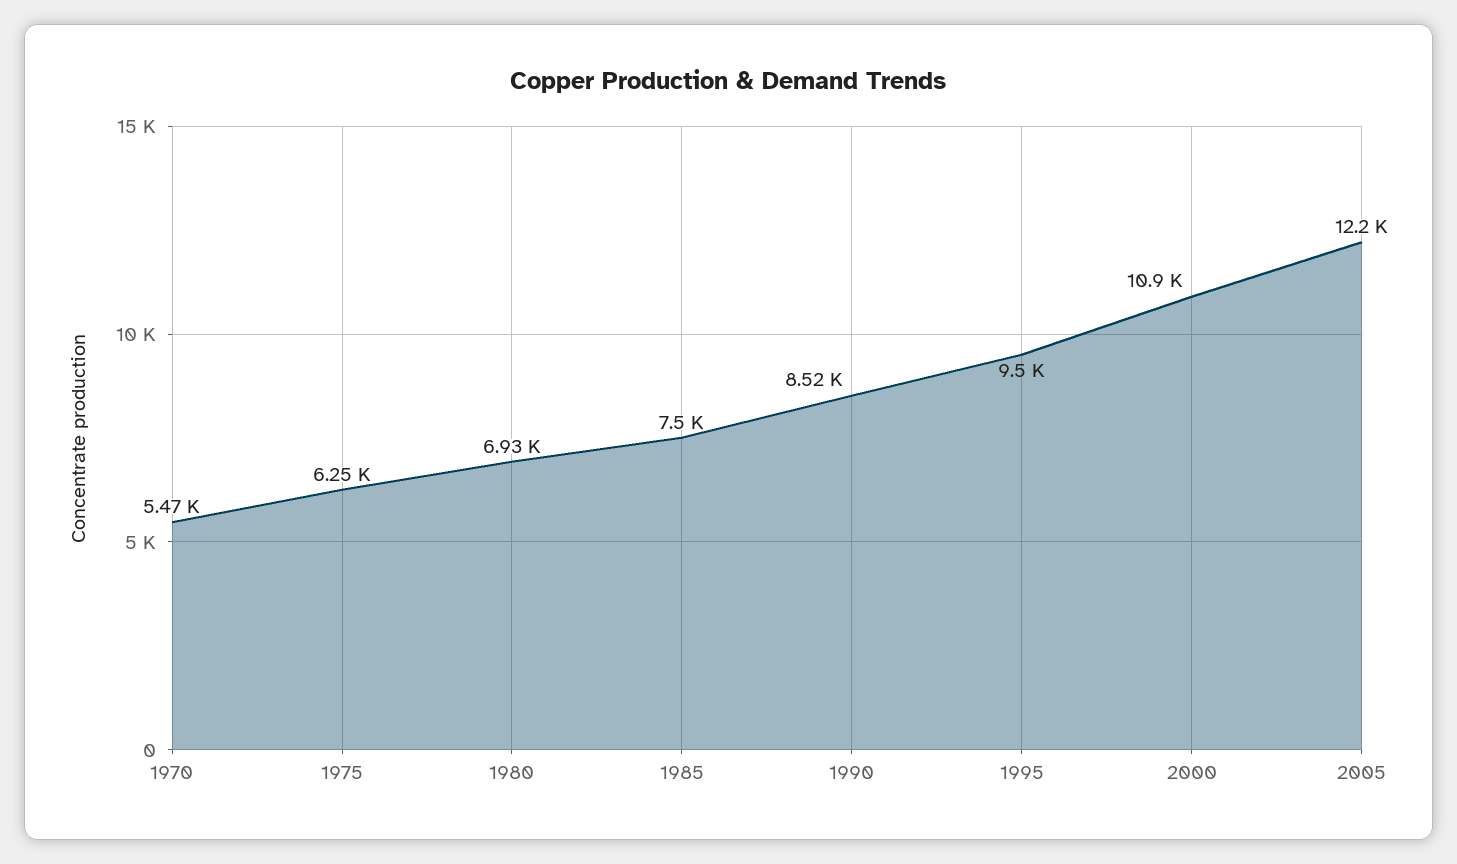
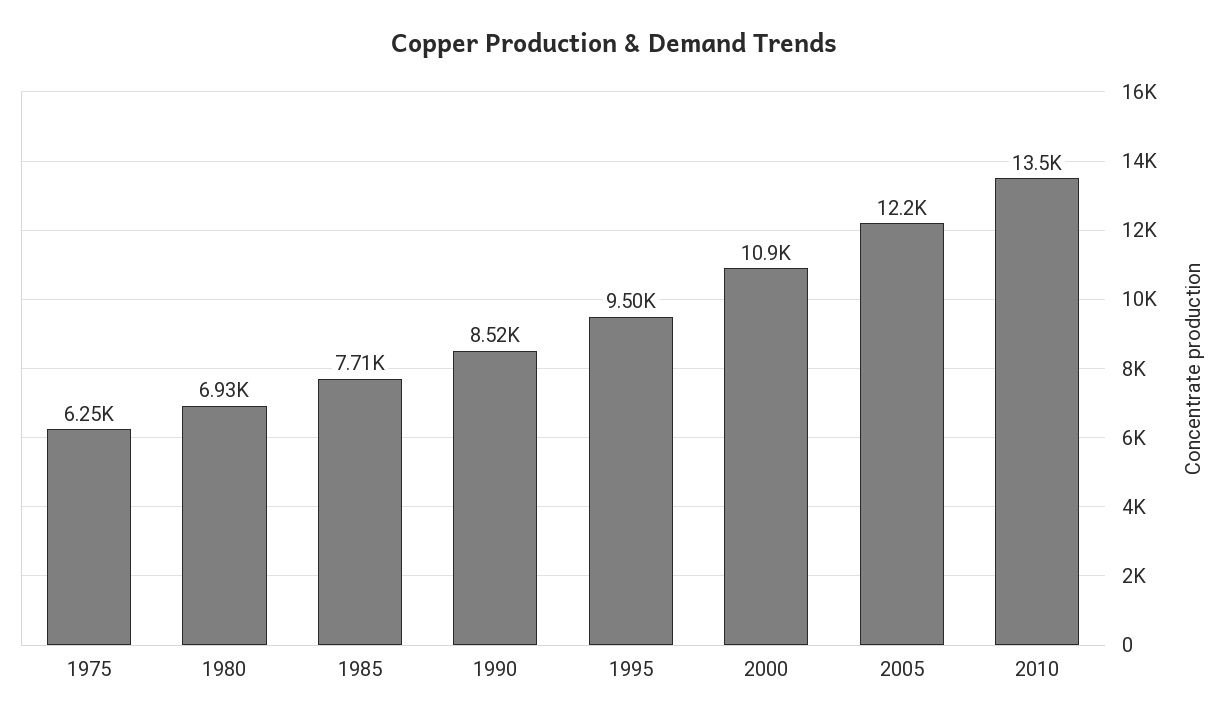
1970: 5470 -> none
1985: 7500 -> 7710
2010: none -> 13500

